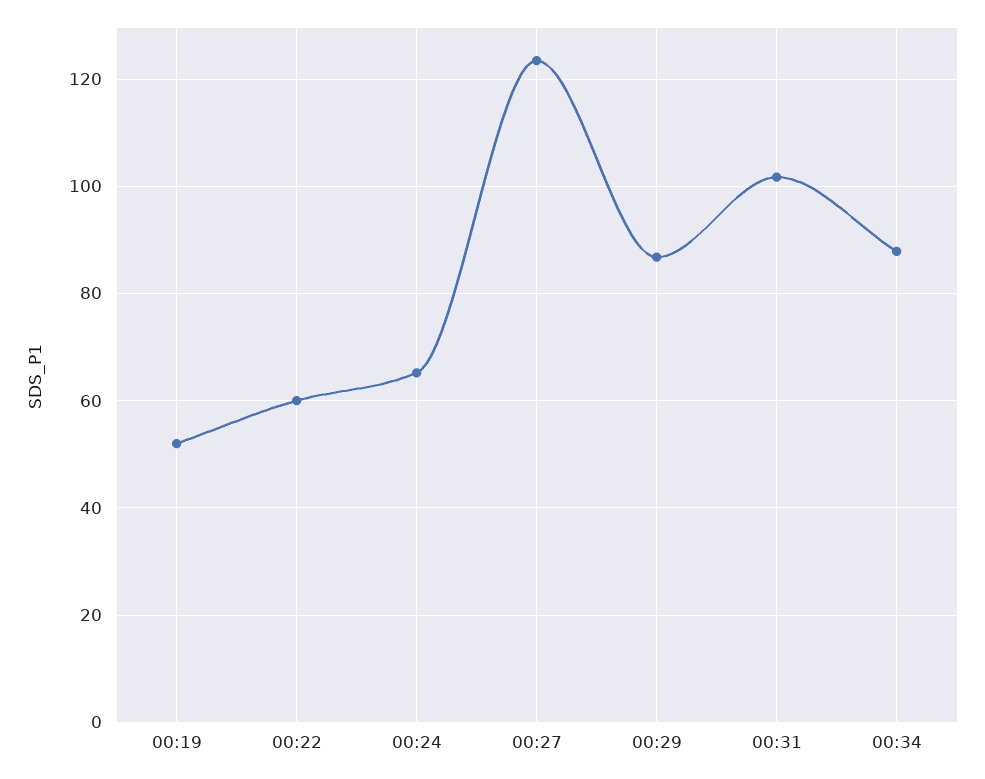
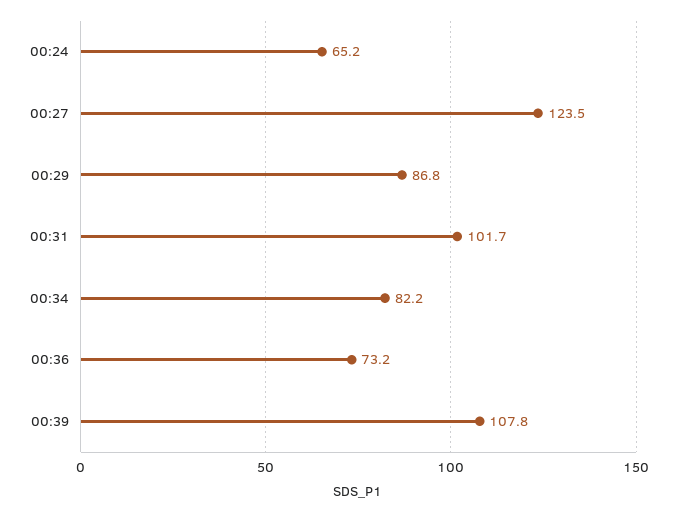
00:19: 52 -> none
00:22: 60 -> none
00:34: 88 -> 82.2
00:36: none -> 73.2
00:39: none -> 107.8

